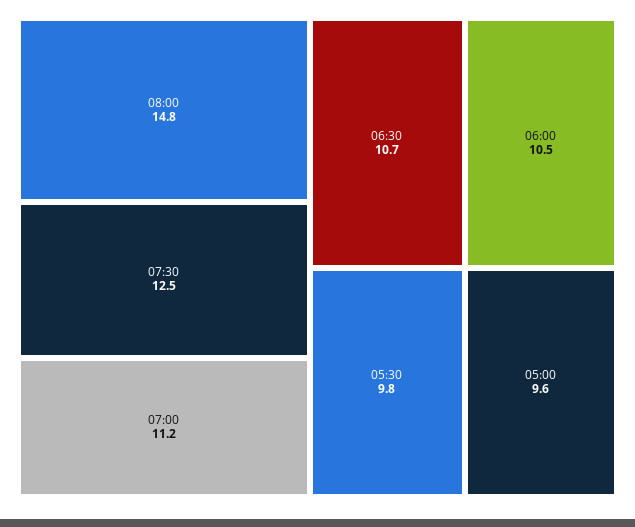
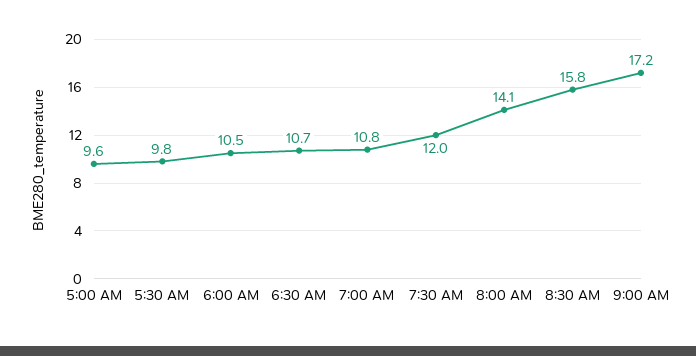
08:00: 14.8 -> 14.1
07:30: 12.5 -> 12
07:00: 11.2 -> 10.8
8:30 AM: none -> 15.8
9:00 AM: none -> 17.2

